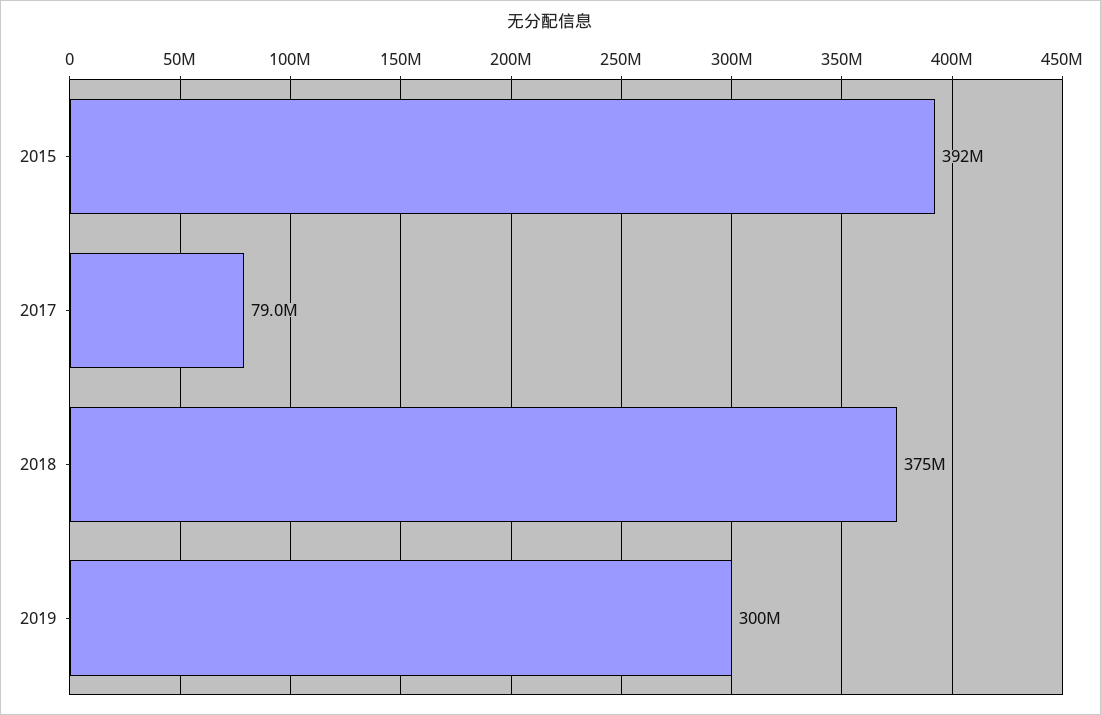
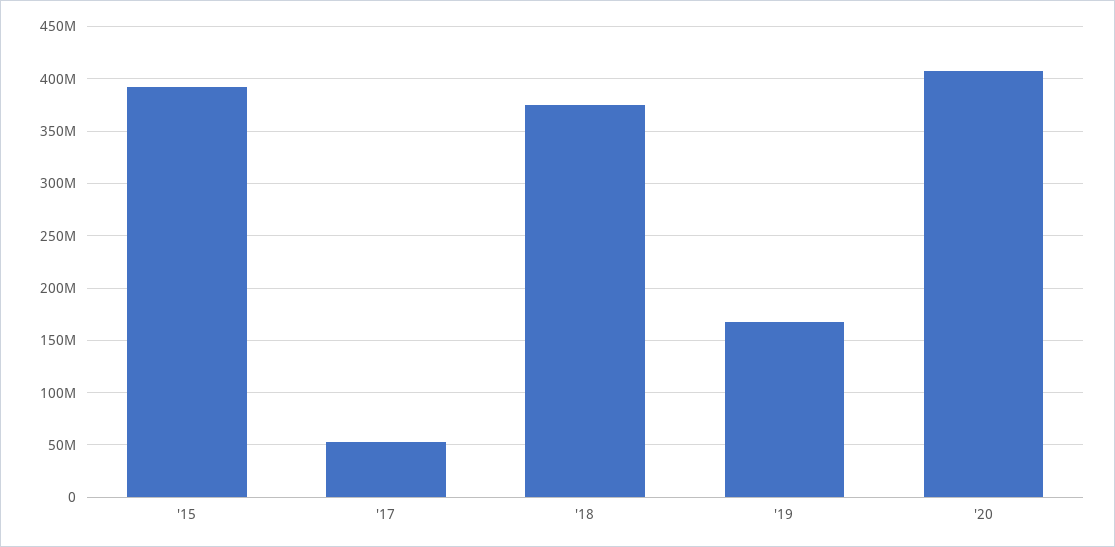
2017: 79000000 -> 50000000
2019: 300000000 -> 170000000
'20: none -> 410000000

